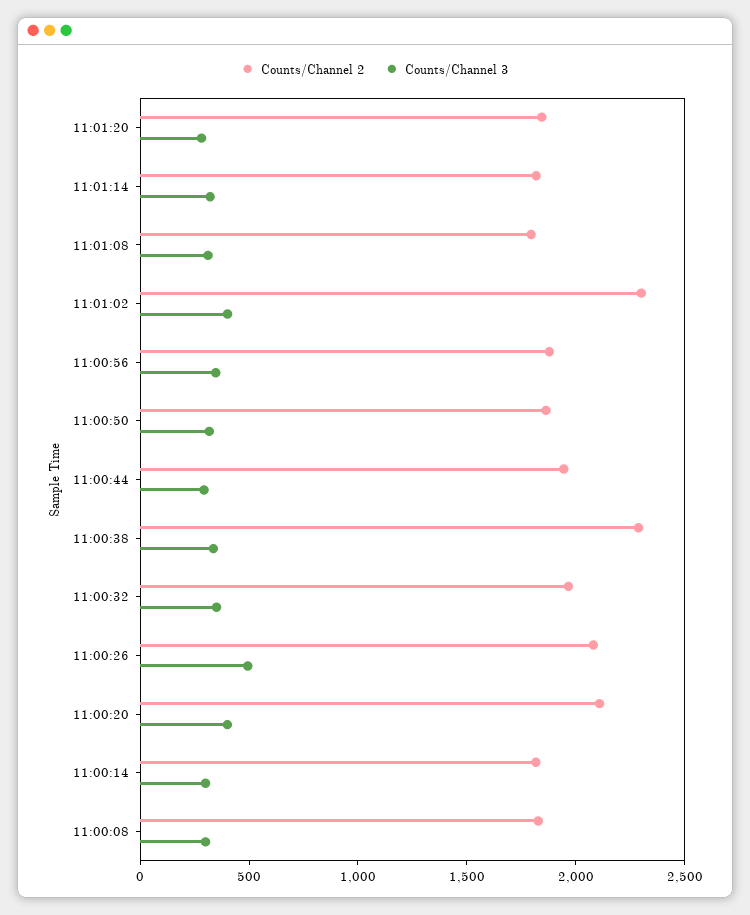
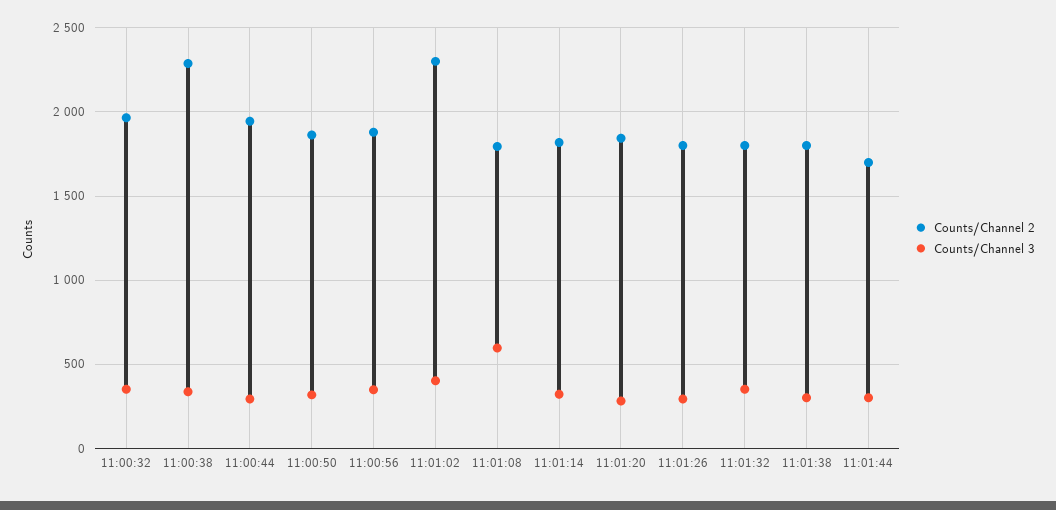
Counts/Channel 3, 11:01:08: 300 -> 600
Counts/Channel 2, 11:00:26: 2100 -> none
Counts/Channel 3, 11:00:26: 500 -> none
Counts/Channel 2, 11:00:20: 2100 -> none
Counts/Channel 3, 11:00:20: 400 -> none
Counts/Channel 2, 11:00:14: 1800 -> none
Counts/Channel 3, 11:00:14: 300 -> none
Counts/Channel 2, 11:00:08: 1800 -> none
Counts/Channel 3, 11:00:08: 300 -> none
Counts/Channel 2, 11:01:26: none -> 1800
Counts/Channel 3, 11:01:26: none -> 300
Counts/Channel 2, 11:01:32: none -> 1800
Counts/Channel 3, 11:01:32: none -> 350
Counts/Channel 2, 11:01:38: none -> 1800
Counts/Channel 3, 11:01:38: none -> 300
Counts/Channel 2, 11:01:44: none -> 1700
Counts/Channel 3, 11:01:44: none -> 300

